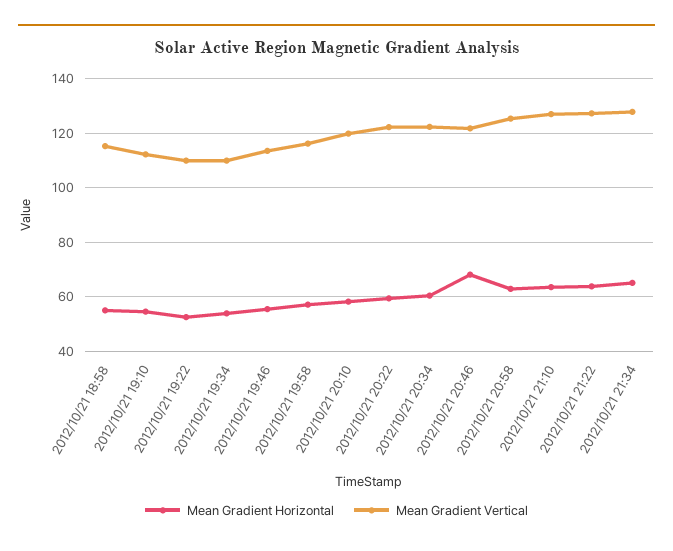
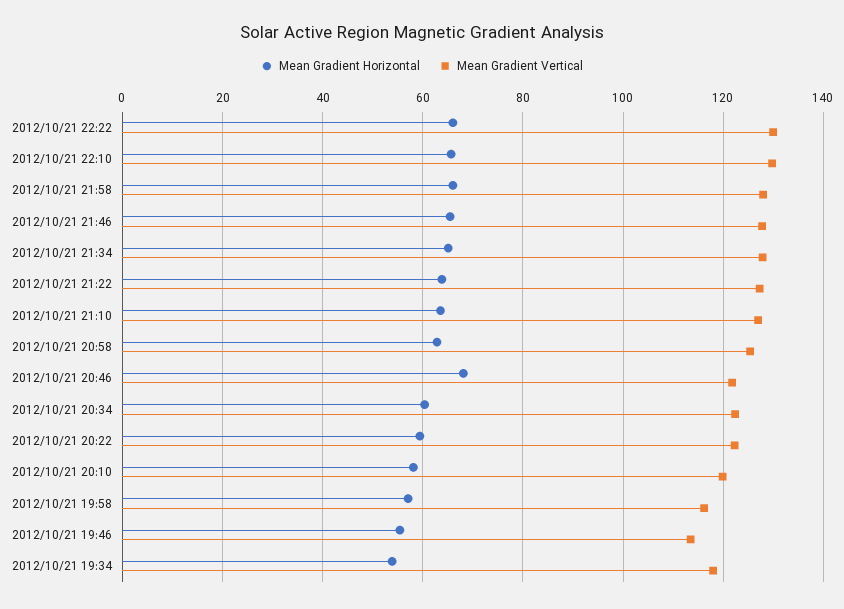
Mean Gradient Horizontal, 2012/10/21 18:58: 55 -> none
Mean Gradient Vertical, 2012/10/21 18:58: 115 -> none
Mean Gradient Horizontal, 2012/10/21 19:10: 55 -> none
Mean Gradient Vertical, 2012/10/21 19:10: 112.5 -> none
Mean Gradient Horizontal, 2012/10/21 19:22: 52.5 -> none
Mean Gradient Vertical, 2012/10/21 19:22: 110 -> none
Mean Gradient Vertical, 2012/10/21 19:34: 110 -> 118
Mean Gradient Horizontal, 2012/10/21 22:22: none -> 66
Mean Gradient Vertical, 2012/10/21 22:22: none -> 130
Mean Gradient Horizontal, 2012/10/21 22:10: none -> 66
Mean Gradient Vertical, 2012/10/21 22:10: none -> 130
Mean Gradient Horizontal, 2012/10/21 21:58: none -> 66
Mean Gradient Vertical, 2012/10/21 21:58: none -> 128
Mean Gradient Horizontal, 2012/10/21 21:46: none -> 66
Mean Gradient Vertical, 2012/10/21 21:46: none -> 128

